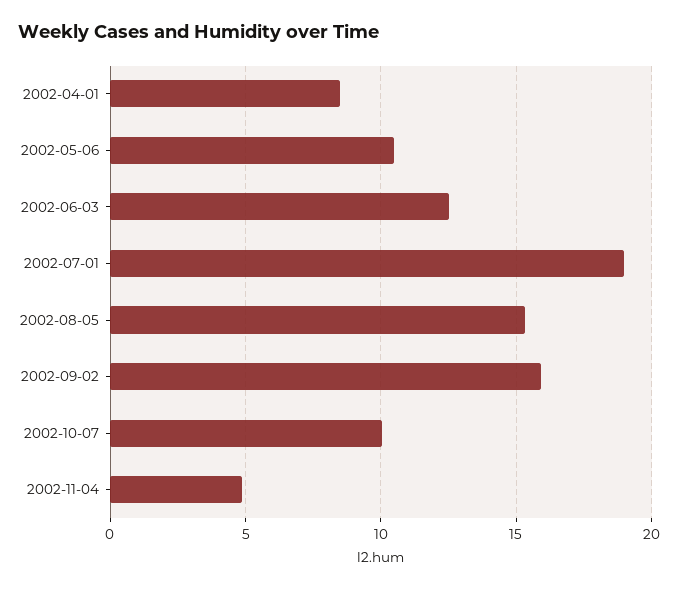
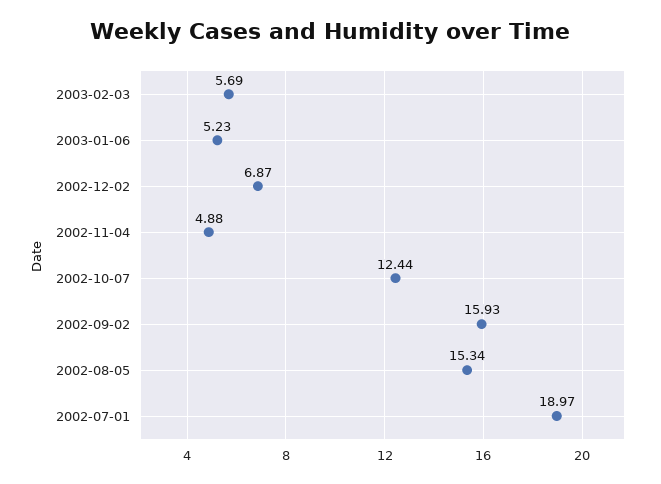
2002-04-01: 8.5 -> none
2002-05-06: 10.5 -> none
2002-06-03: 12.5 -> none
2002-10-07: 10 -> 12.44
2003-02-03: none -> 5.69
2003-01-06: none -> 5.23
2002-12-02: none -> 6.87

